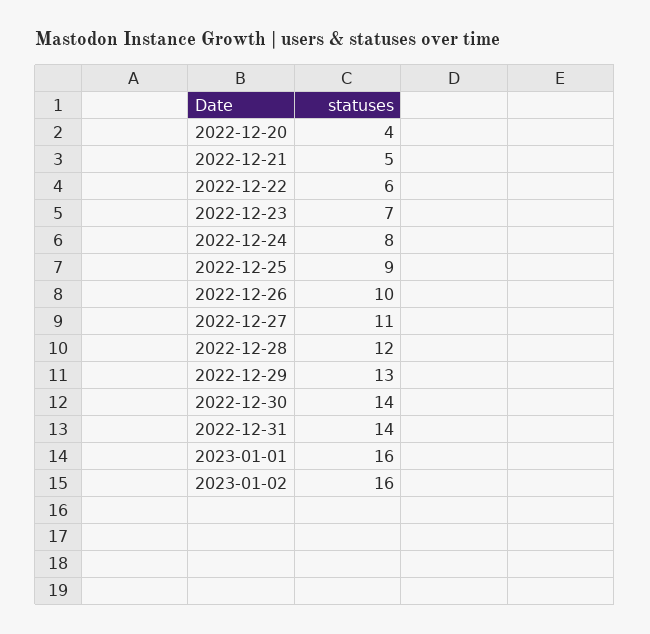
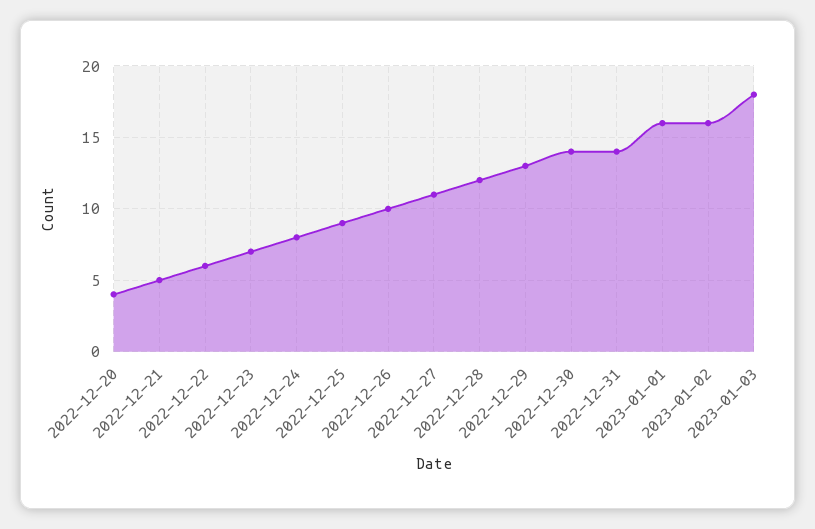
2023-01-03: none -> 18

